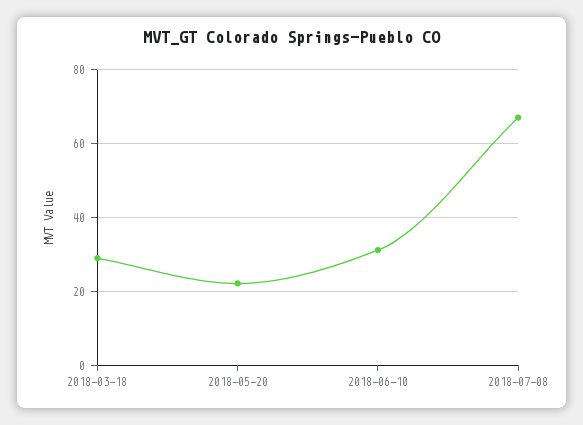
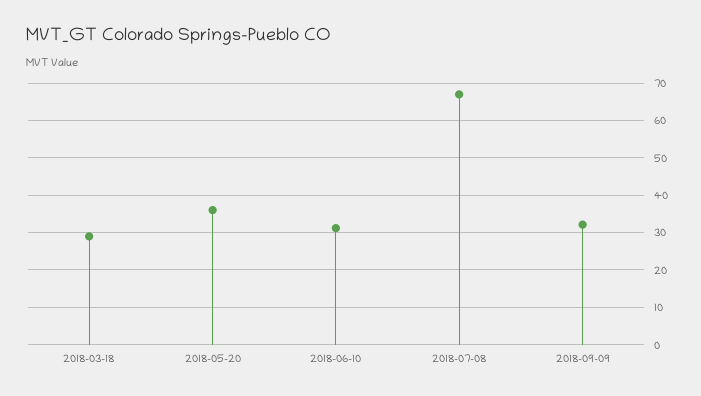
2018-05-20: 22 -> 36
2018-09-09: none -> 32

